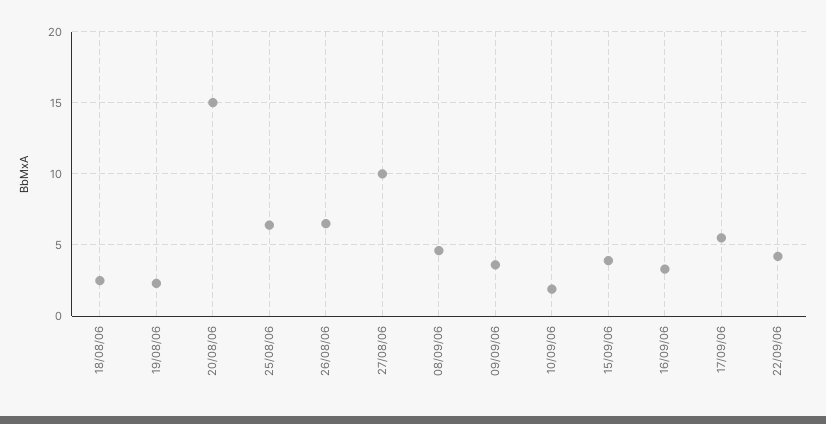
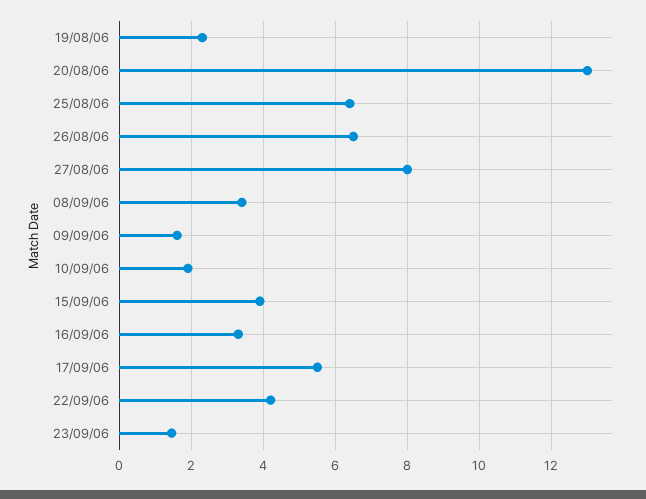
18/08/06: 2.5 -> none
20/08/06: 15 -> 13
27/08/06: 10 -> 8
08/09/06: 4.5 -> 3.4
09/09/06: 3.5 -> 1.6
23/09/06: none -> 1.4

